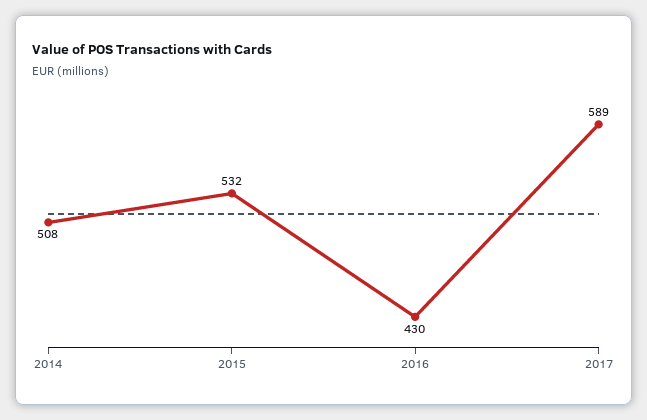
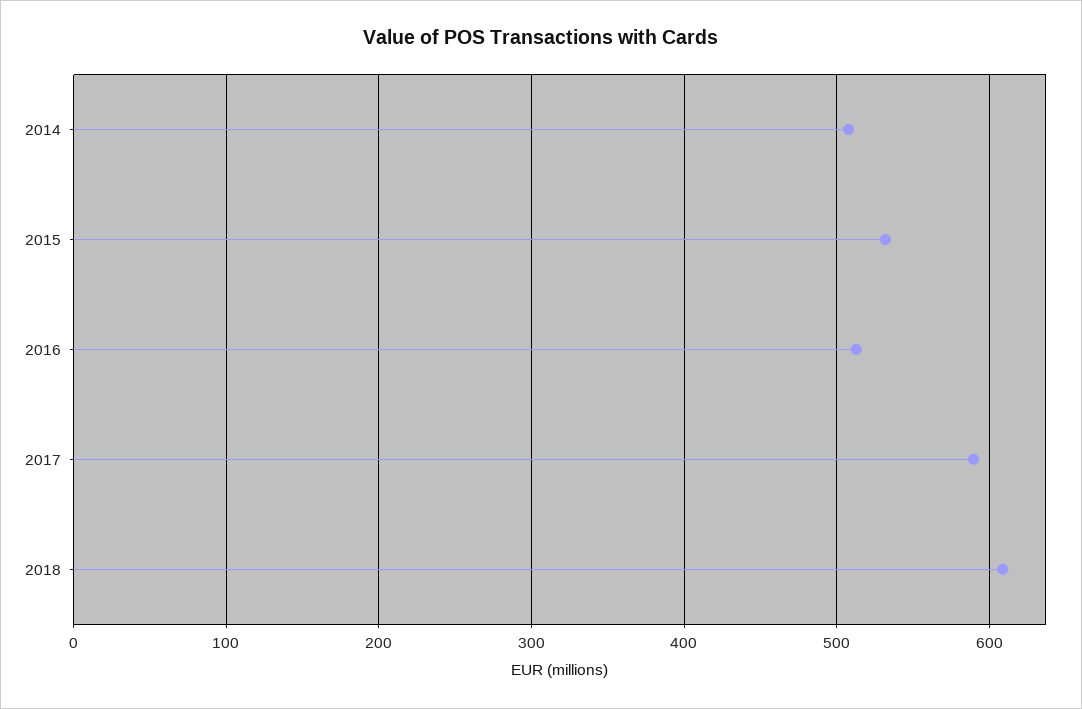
2016: 430 -> 510
2018: none -> 610

